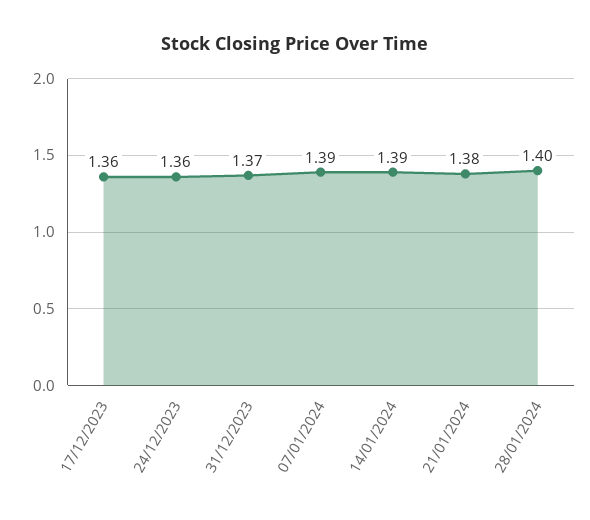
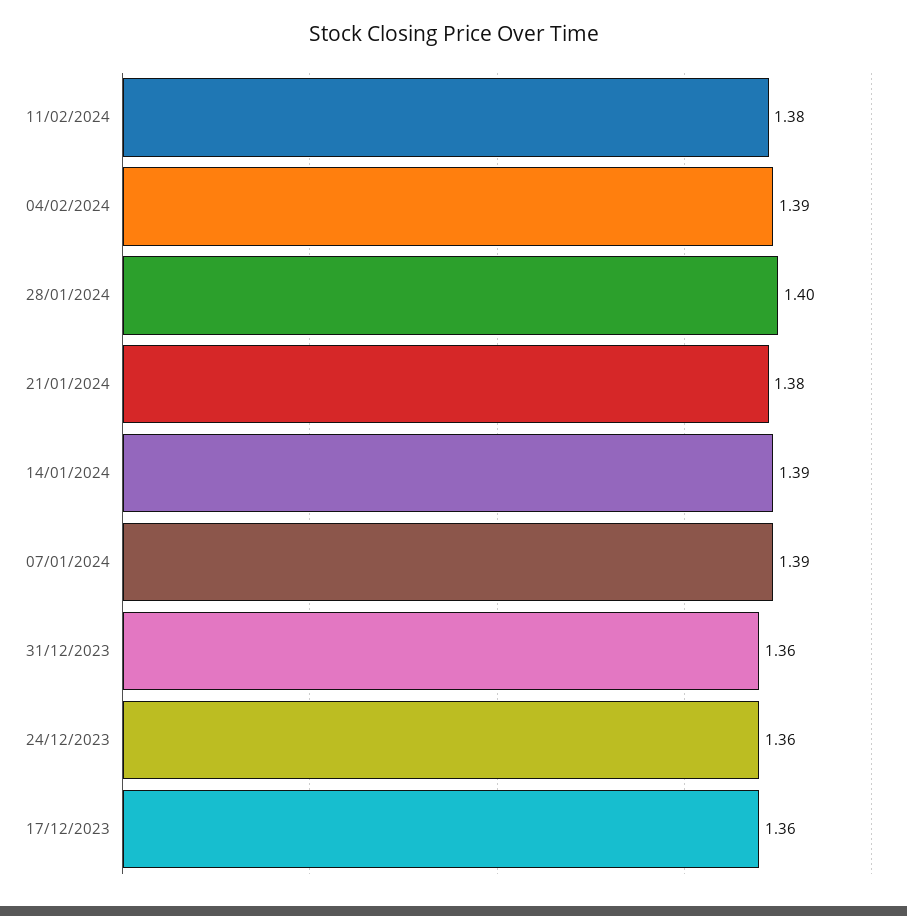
31/12/2023: 1.37 -> 1.36
11/02/2024: none -> 1.38
04/02/2024: none -> 1.39

